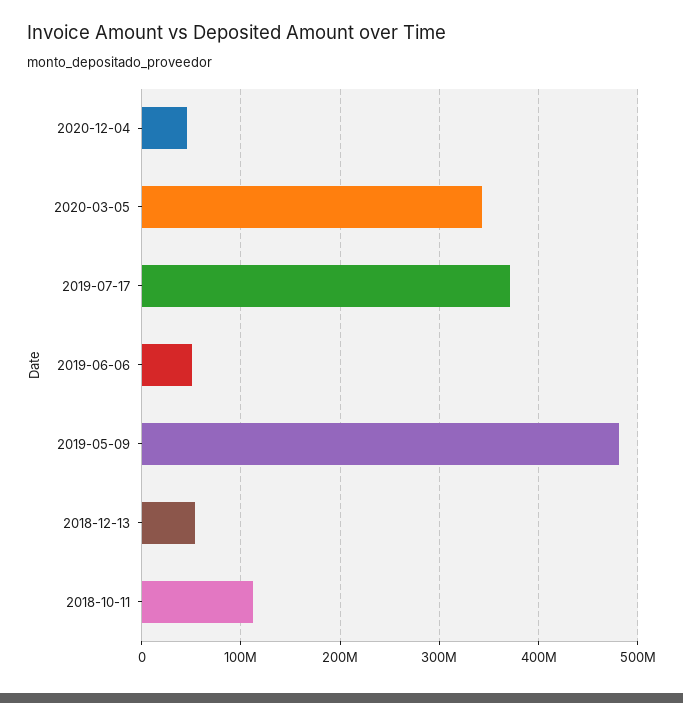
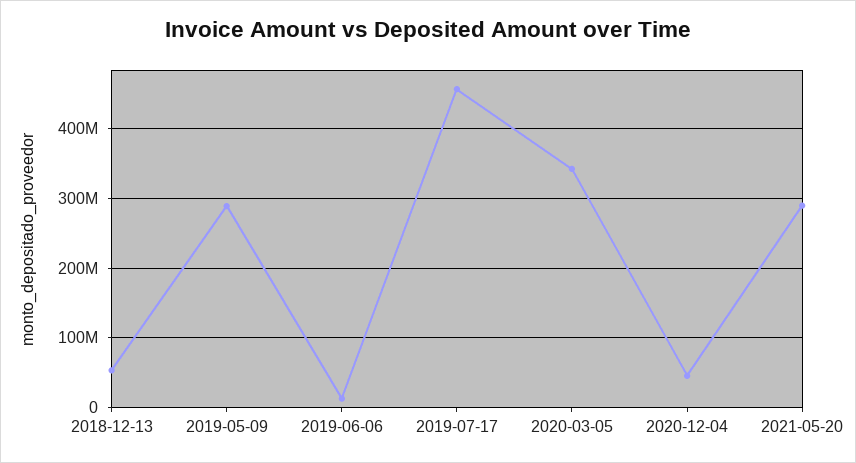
2019-07-17: 370000000 -> 460000000
2019-06-06: 50000000 -> 10000000
2019-05-09: 480000000 -> 290000000
2018-10-11: 110000000 -> none
2021-05-20: none -> 290000000

